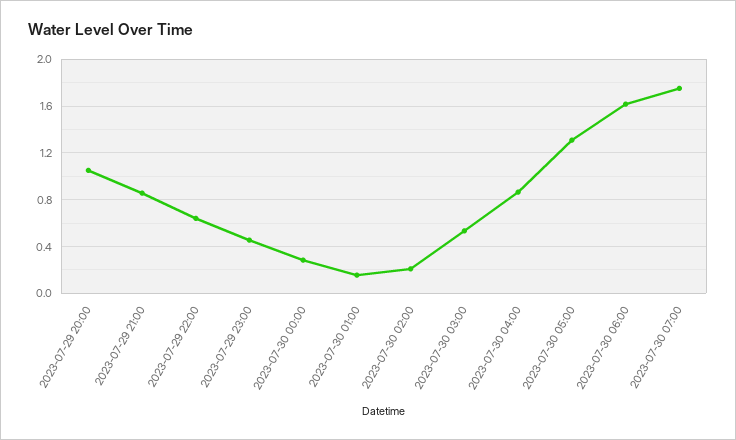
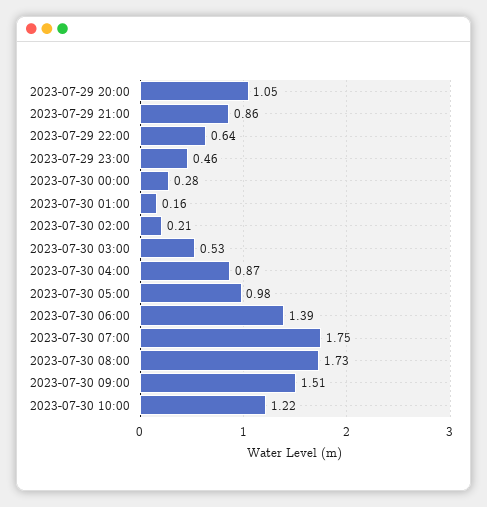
2023-07-30 05:00: 1.3 -> 0.98
2023-07-30 06:00: 1.6 -> 1.39
2023-07-30 08:00: none -> 1.73
2023-07-30 09:00: none -> 1.51
2023-07-30 10:00: none -> 1.22

